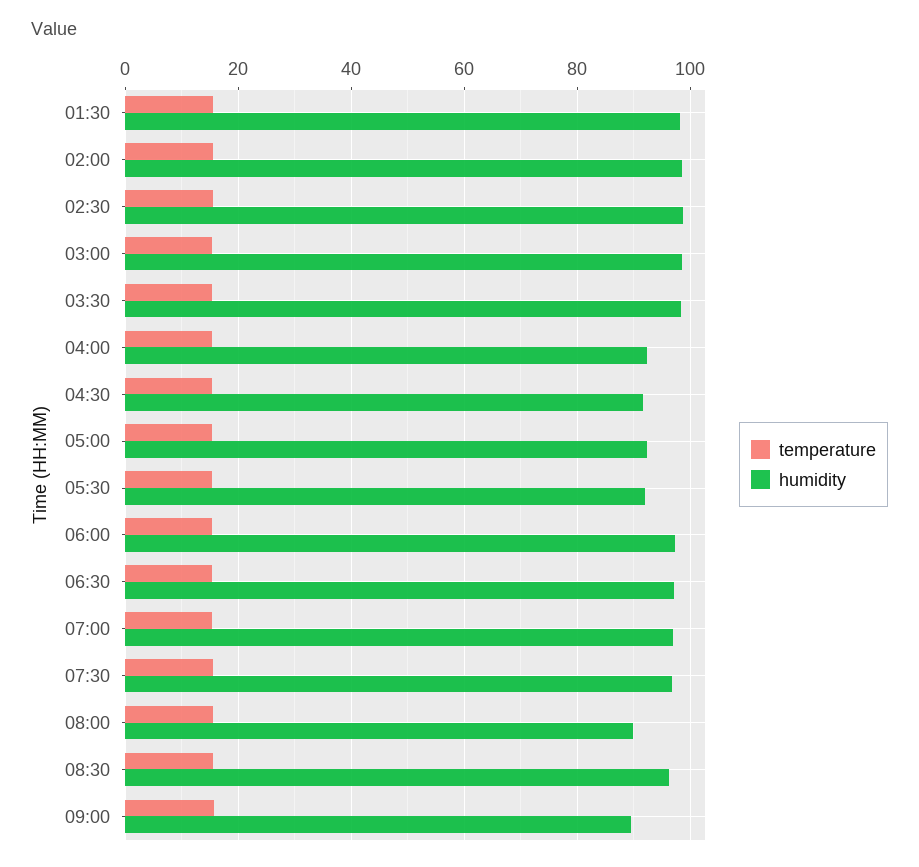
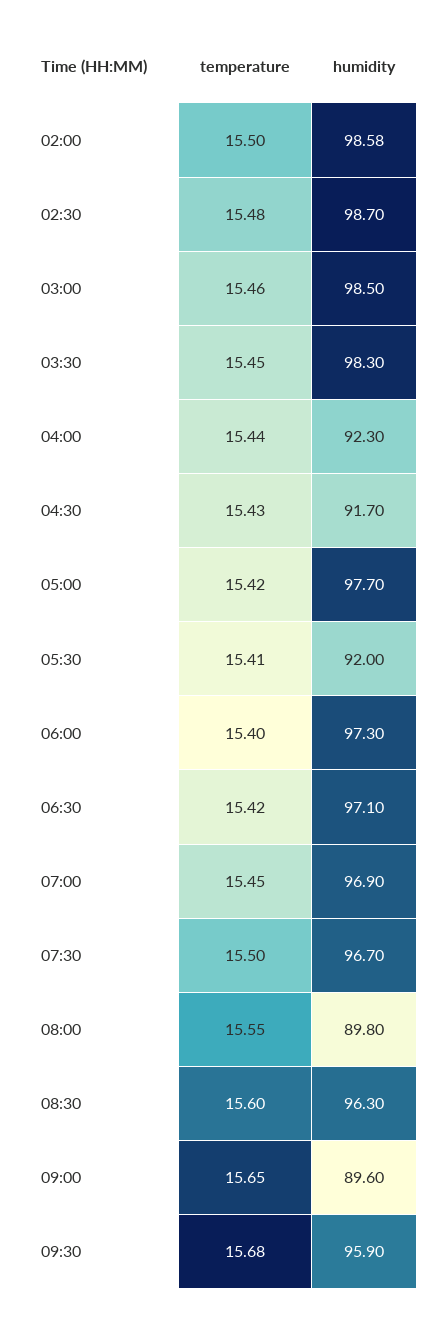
temperature, 01:30: 16 -> none
humidity, 01:30: 98 -> none
humidity, 05:00: 92 -> 97.7
temperature, 09:30: none -> 15.68
humidity, 09:30: none -> 95.9

